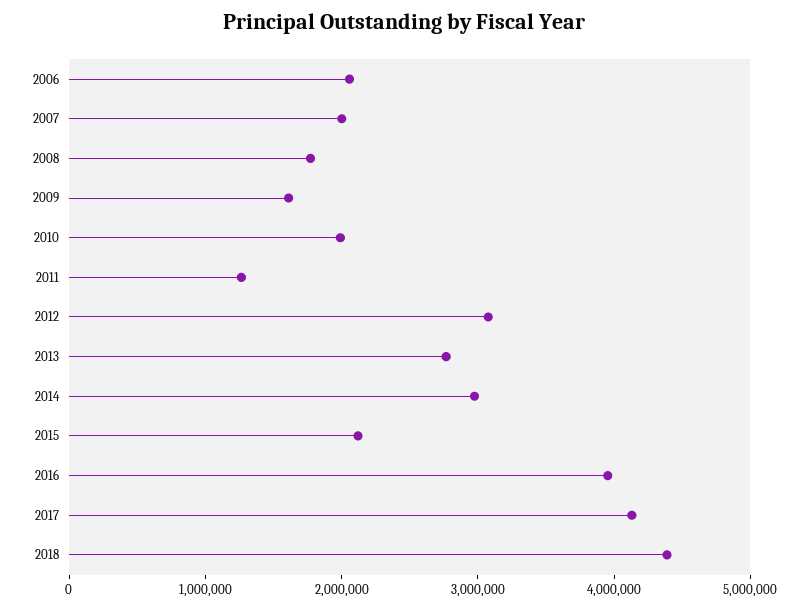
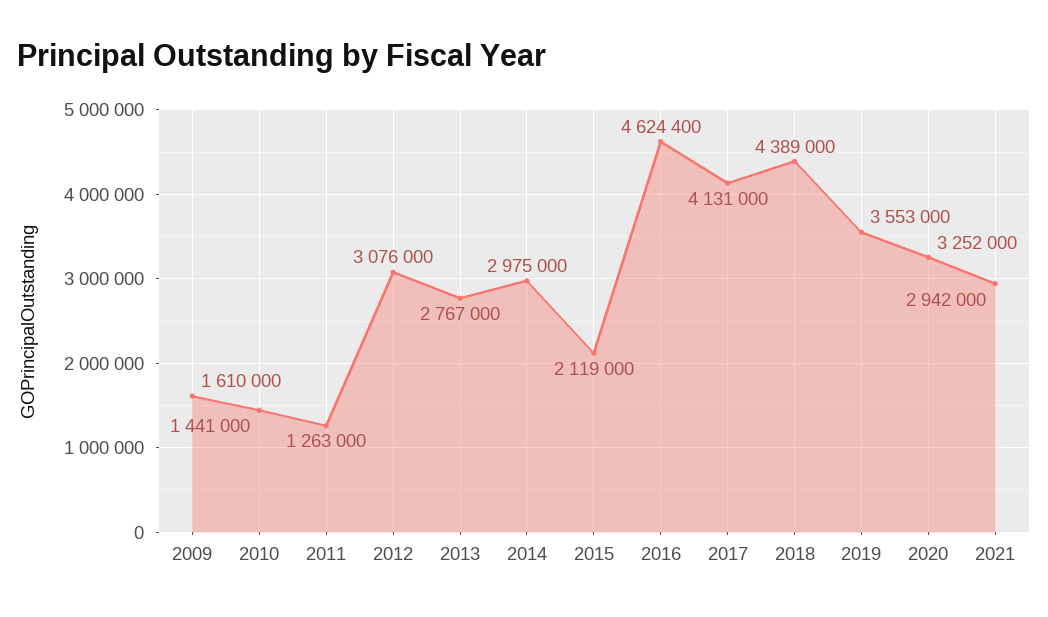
2006: 2000000 -> none
2007: 2000000 -> none
2008: 1800000 -> none
2010: 2000000 -> 1441000
2016: 4000000 -> 4624400
2019: none -> 3553000
2020: none -> 3252000
2021: none -> 2942000

